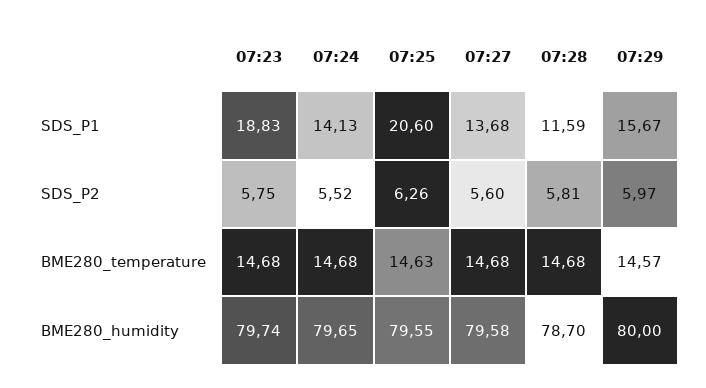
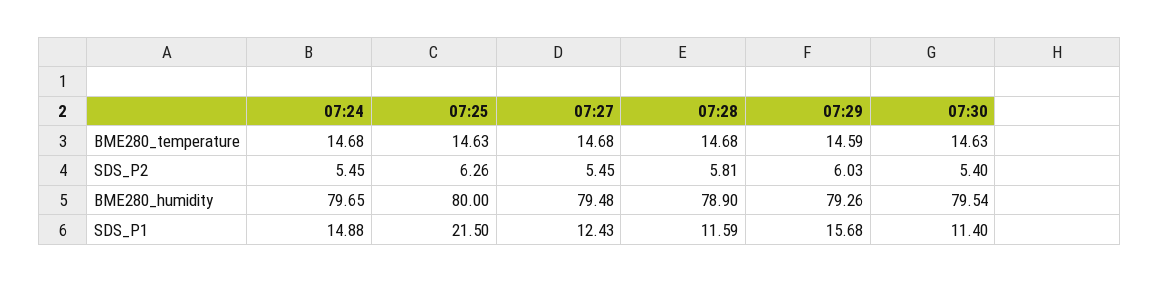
07:23, SDS_P1: 18.83 -> none
07:24, SDS_P1: 14.13 -> 14.88
07:25, SDS_P1: 20.6 -> 21.5
07:27, SDS_P1: 13.68 -> 12.43
07:29, SDS_P1: 15.67 -> 15.68
07:23, SDS_P2: 5.75 -> none
07:24, SDS_P2: 5.52 -> 5.45
07:27, SDS_P2: 5.6 -> 5.45
07:29, SDS_P2: 5.97 -> 6.03
07:23, BME280_temperature: 14.68 -> none
07:29, BME280_temperature: 14.57 -> 14.59
07:23, BME280_humidity: 79.74 -> none
07:25, BME280_humidity: 79.55 -> 80
07:27, BME280_humidity: 79.58 -> 79.48
07:28, BME280_humidity: 78.7 -> 78.9
07:29, BME280_humidity: 80 -> 79.26
07:30, BME280_temperature: none -> 14.63
07:30, SDS_P2: none -> 5.4
07:30, BME280_humidity: none -> 79.54
07:30, SDS_P1: none -> 11.4

